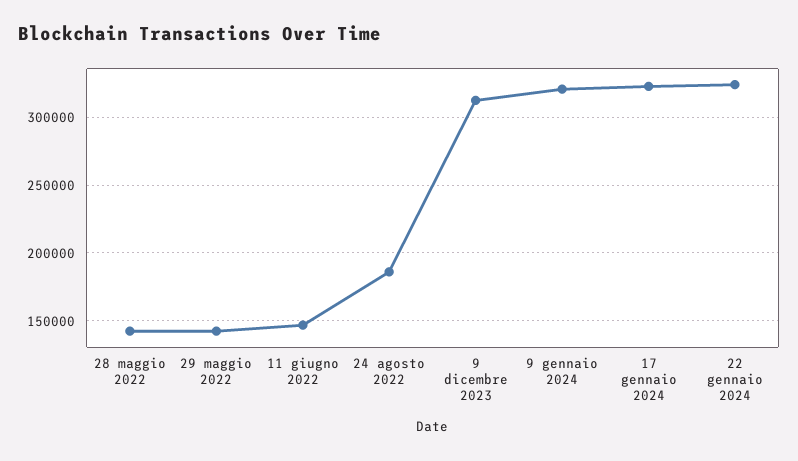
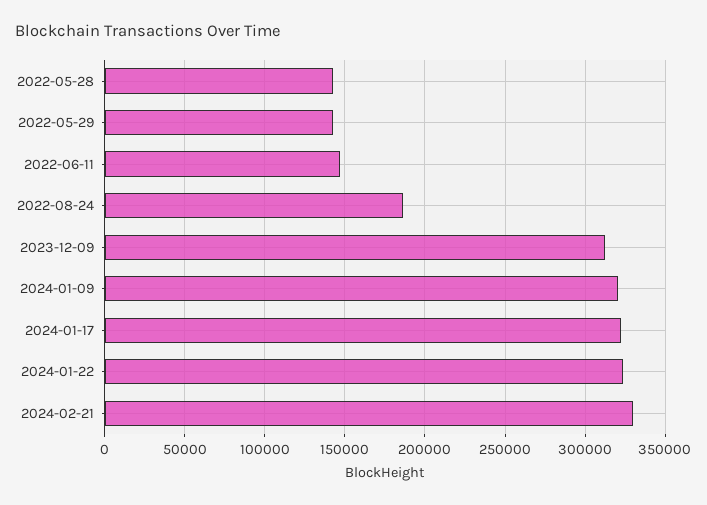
2024-02-21: none -> 330000

